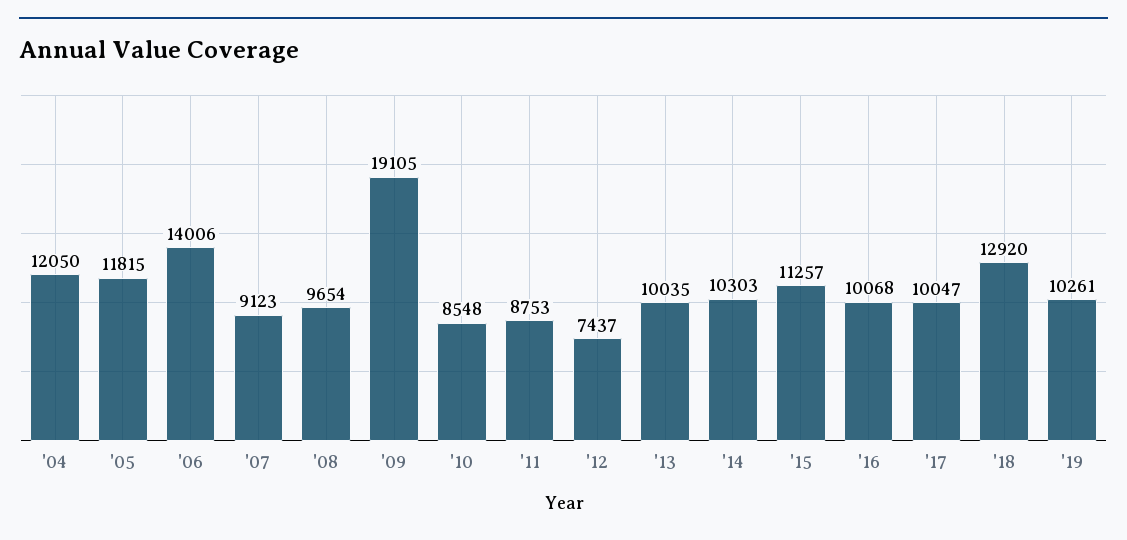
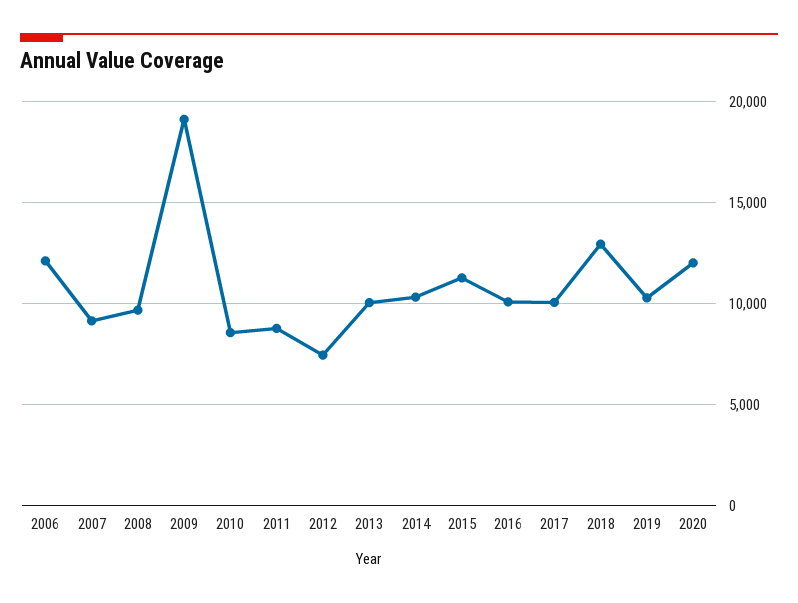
'04: 12050 -> none
'05: 11815 -> none
'06: 14006 -> 12000
2020: none -> 12000

